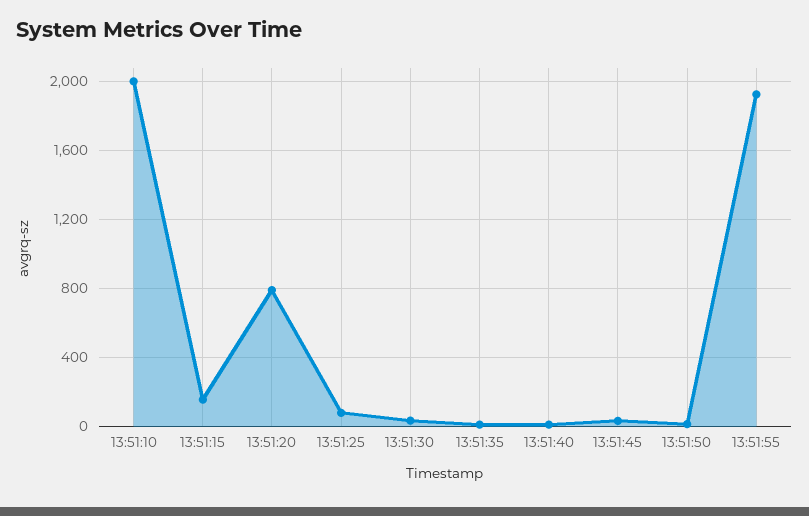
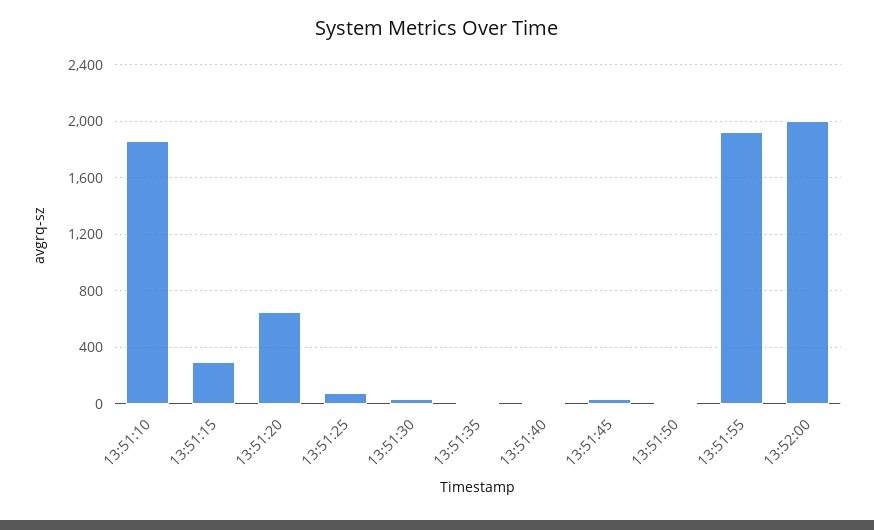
13:51:10: 2000 -> 1850
13:51:15: 150 -> 300
13:51:20: 800 -> 650
13:52:00: none -> 2000

